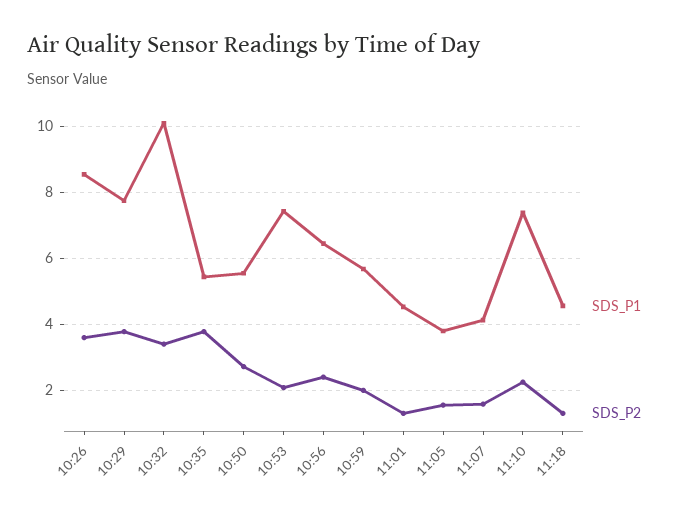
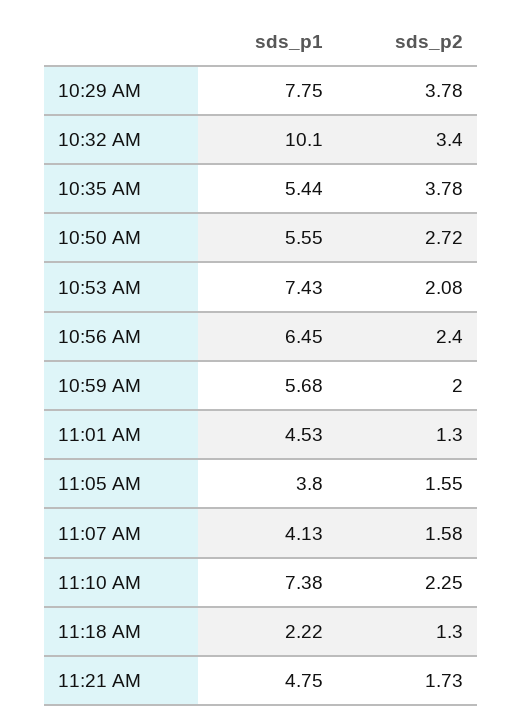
SDS_P1, 10:26: 8.6 -> none
SDS_P2, 10:26: 3.6 -> none
SDS_P1, 11:18: 4.6 -> 2.22
SDS_P1, 11:21 AM: none -> 4.75
SDS_P2, 11:21 AM: none -> 1.73

